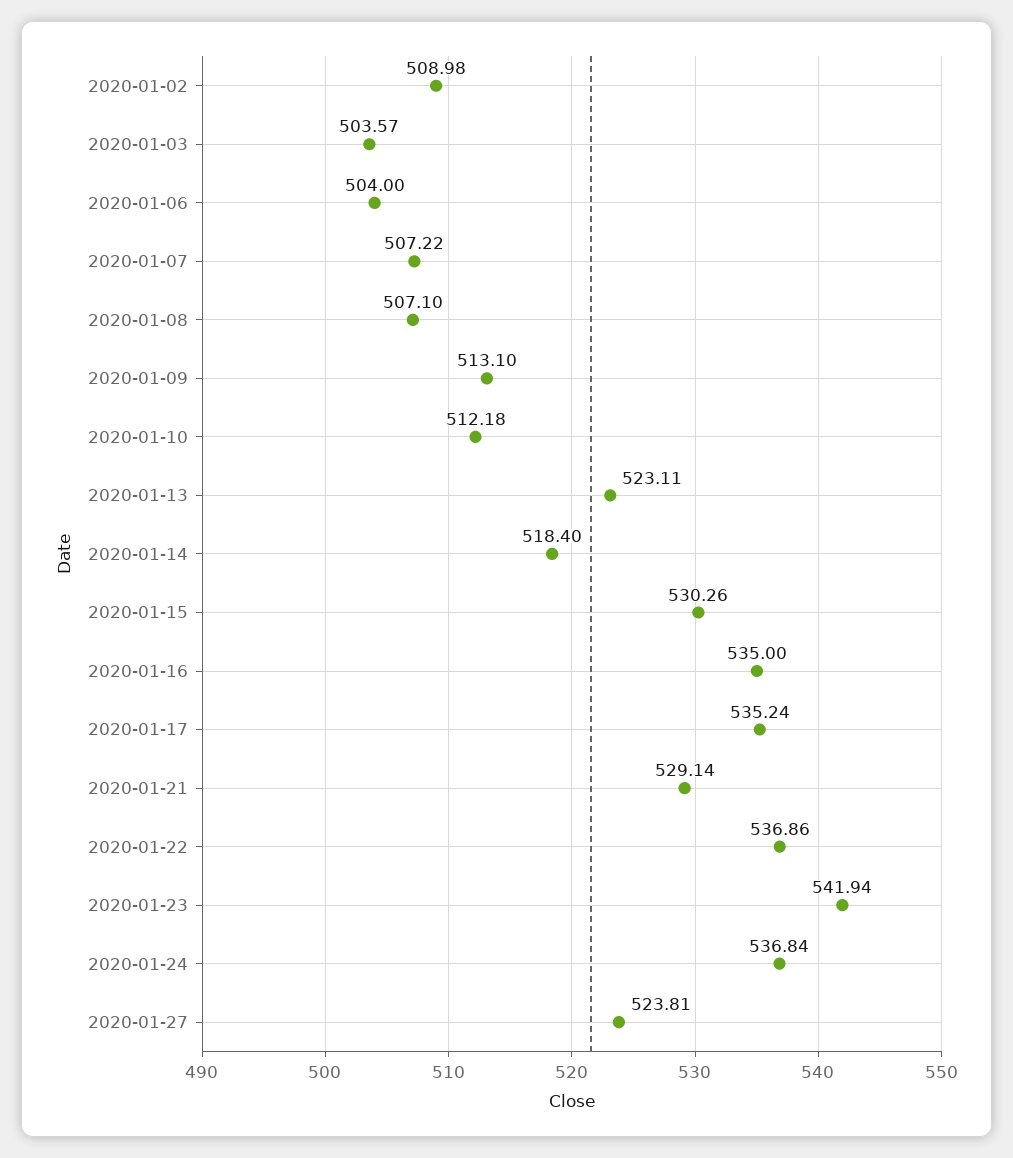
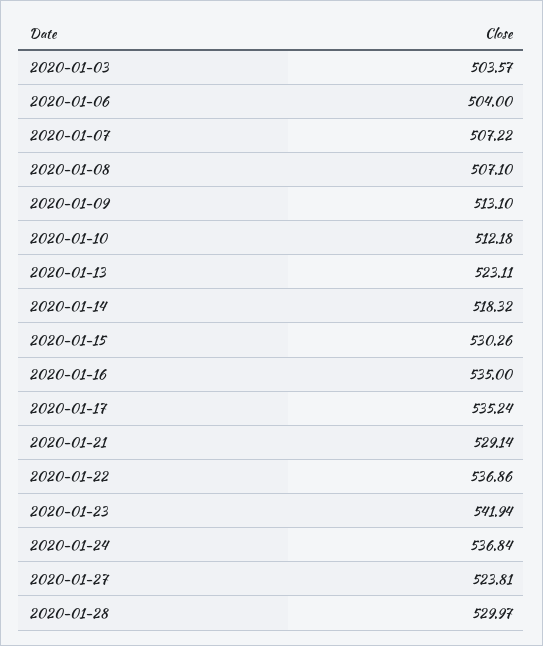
2020-01-02: 508.98 -> none
2020-01-14: 518.4 -> 518.32
2020-01-28: none -> 529.97

